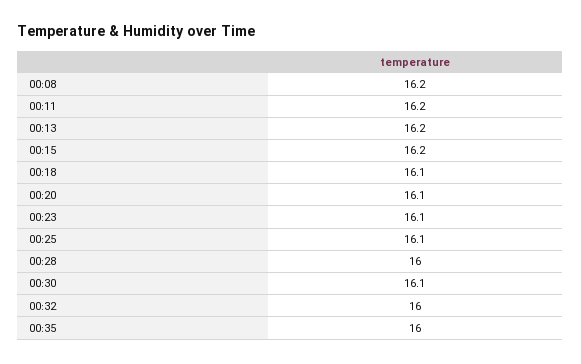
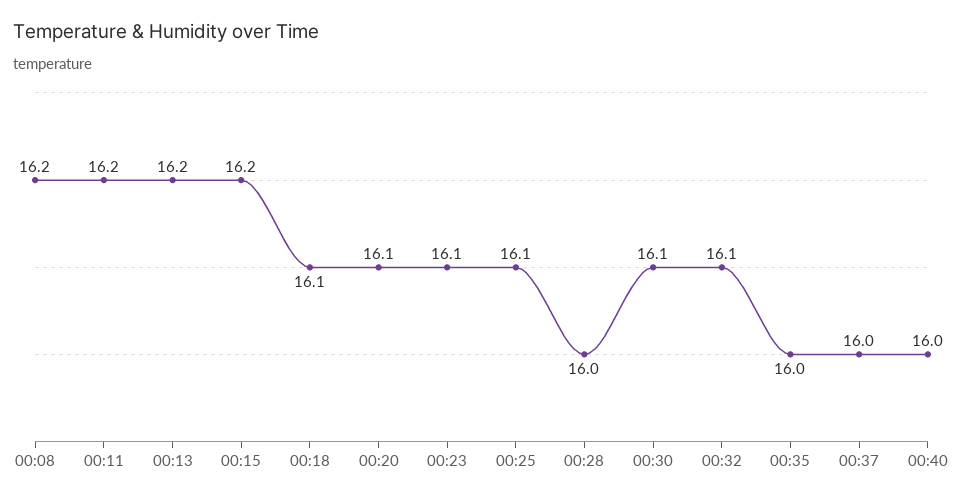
00:32: 16 -> 16.1
00:37: none -> 16
00:40: none -> 16

